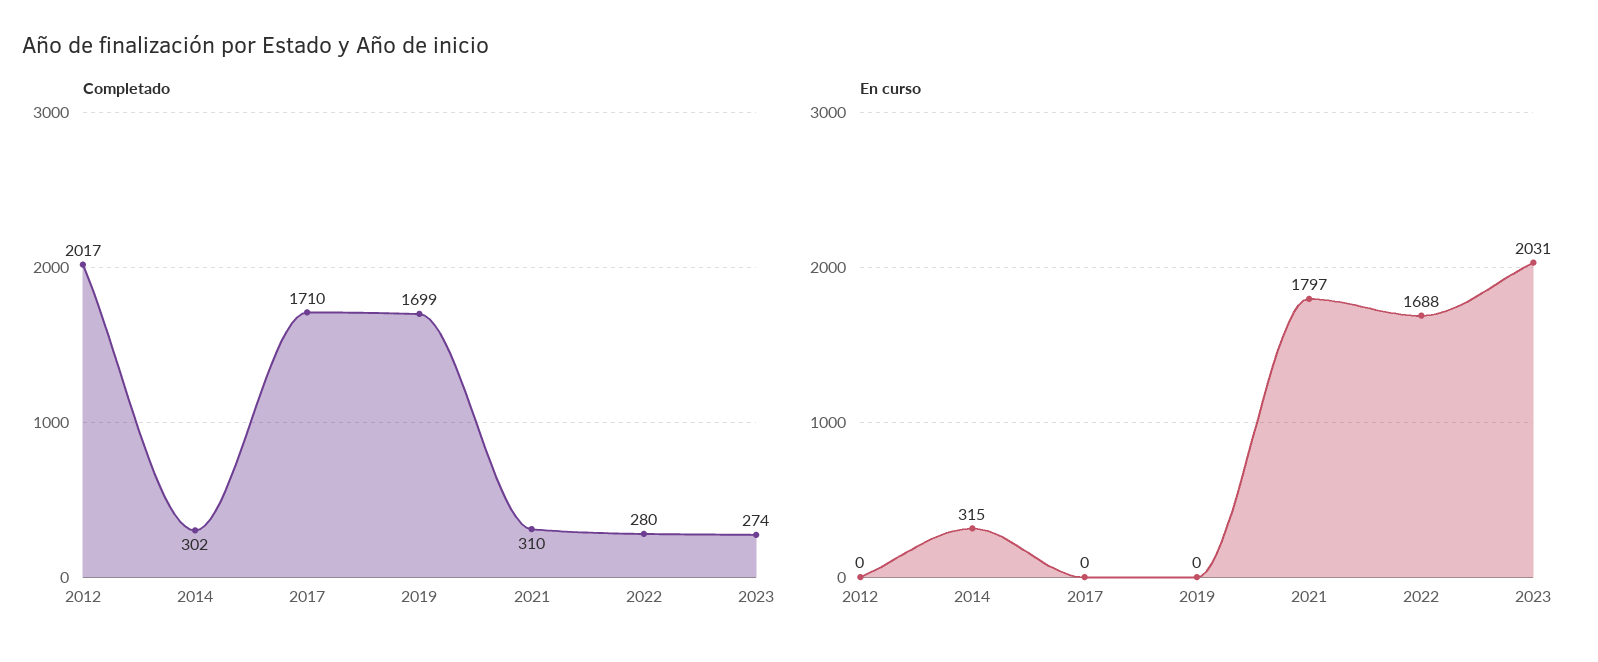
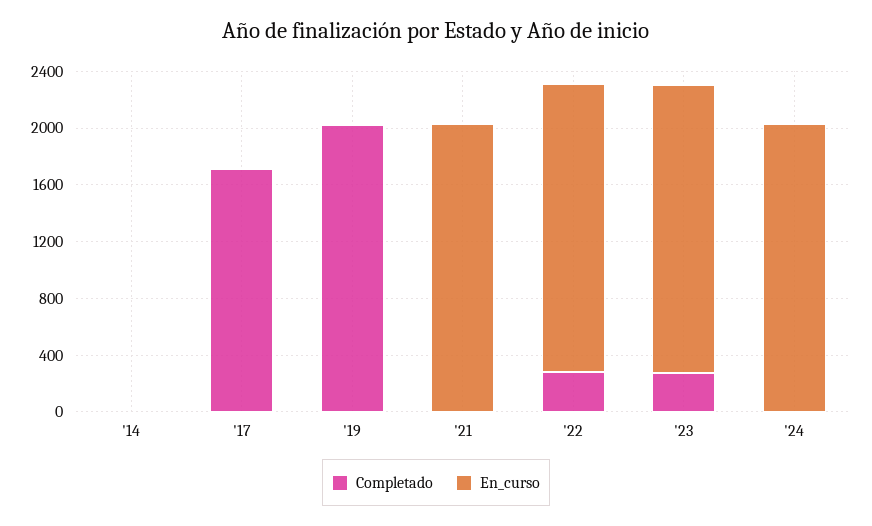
Completado, 2012: 2017 -> none
Completado, 2014: 302 -> 0
Completado, 2019: 1699 -> 2000
Completado, 2021: 310 -> 0
En curso, 2012: 0 -> none
En curso, 2014: 315 -> 0
En curso, 2021: 1797 -> 2000
En curso, 2022: 1688 -> 2000
Completado, '24: none -> 0
En curso, '24: none -> 2000

